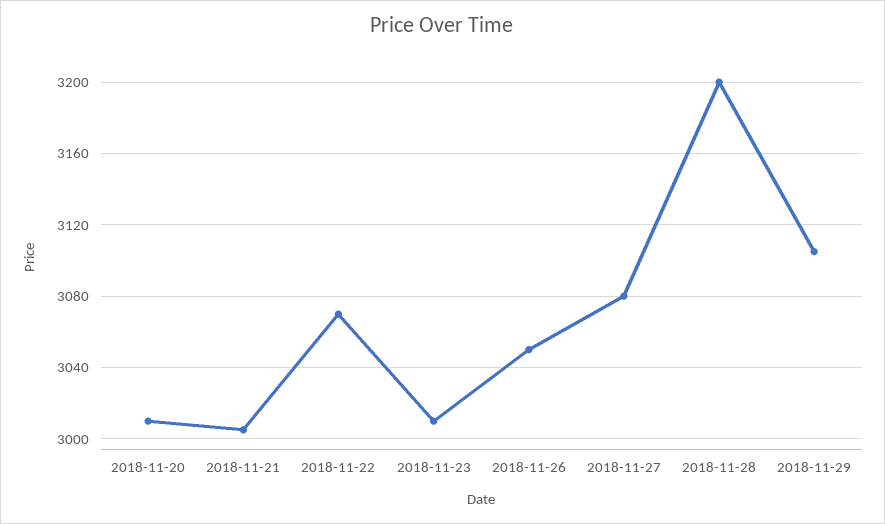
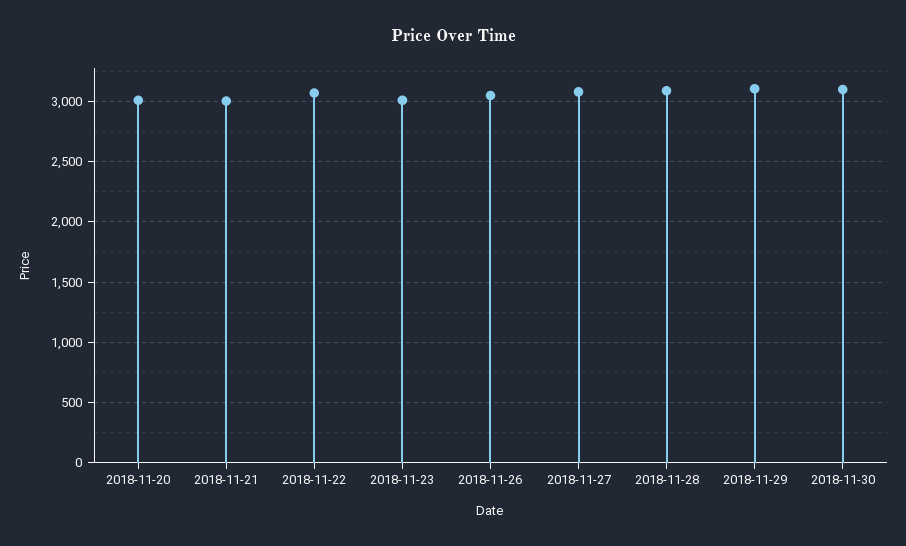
2018-11-28: 3200 -> 3100
2018-11-30: none -> 3100

